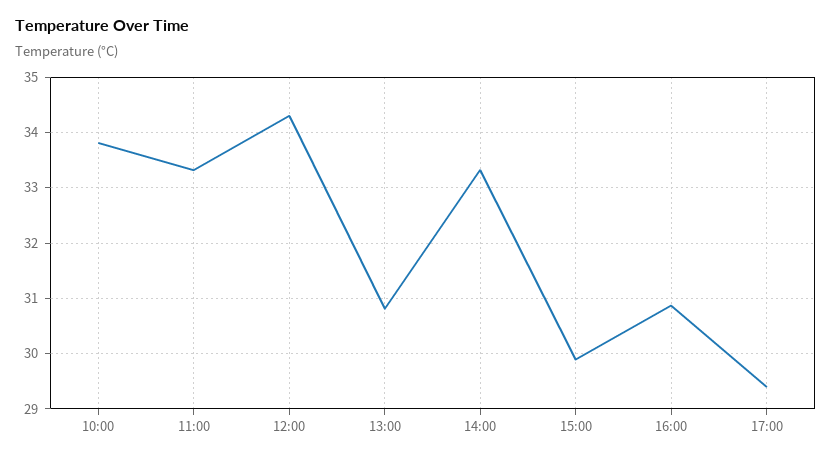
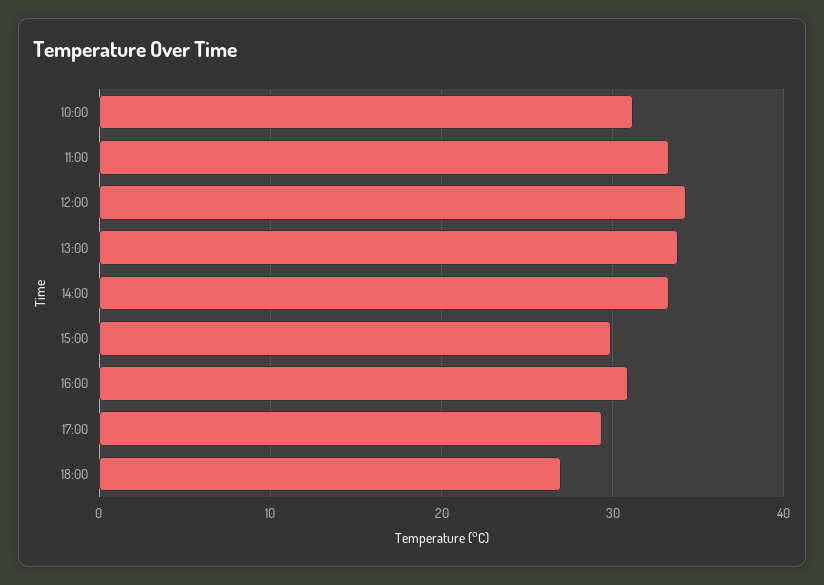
10:00: 33.8 -> 31
13:00: 30.8 -> 34
18:00: none -> 27

